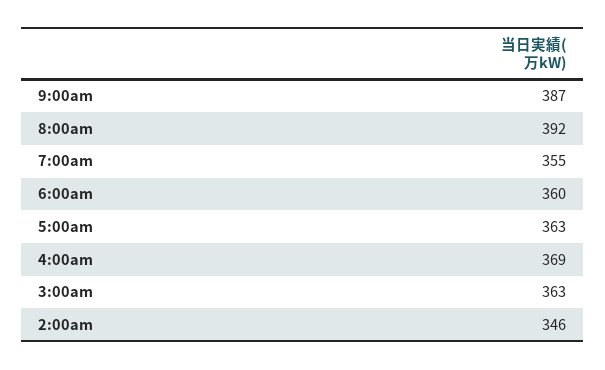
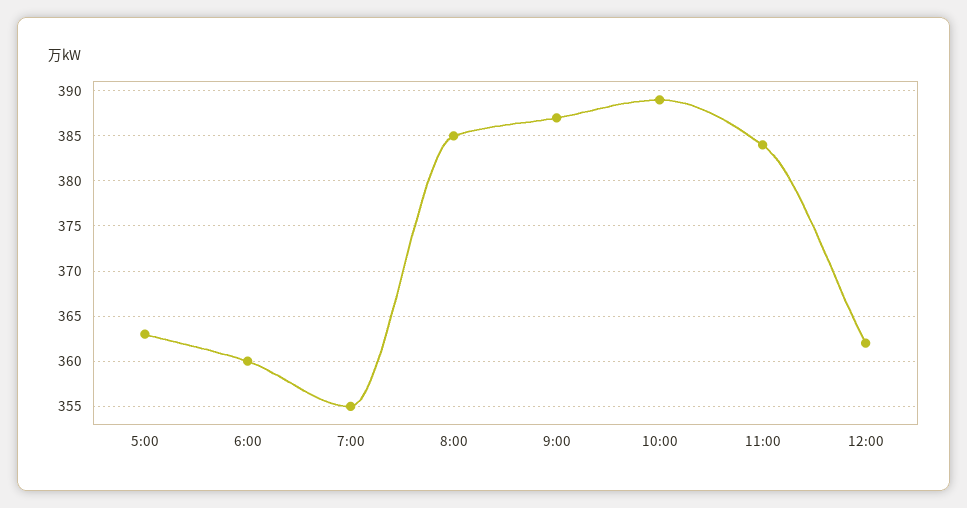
8:00am: 392 -> 385
4:00am: 369 -> none
3:00am: 363 -> none
2:00am: 346 -> none
10:00: none -> 389
11:00: none -> 384
12:00: none -> 362

